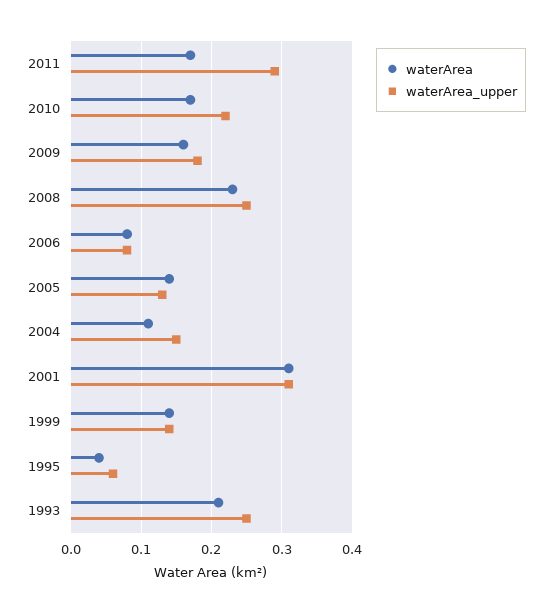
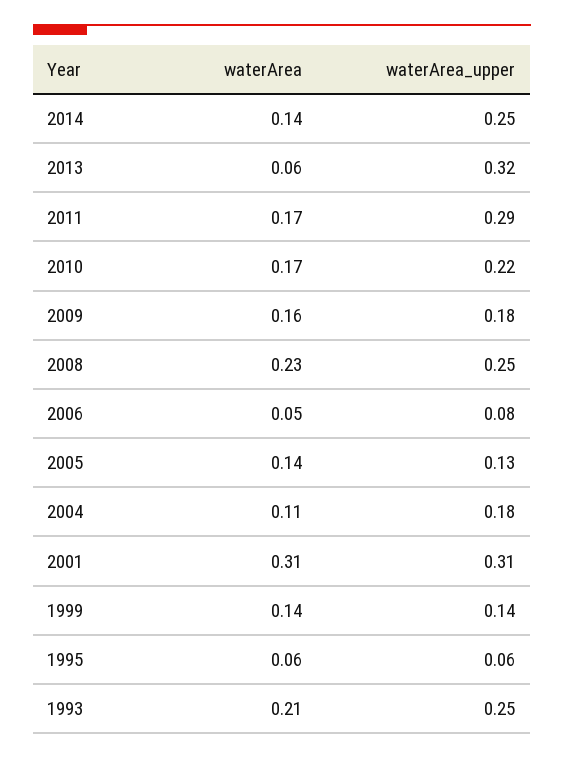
waterArea, 2006: 0.08 -> 0.05
waterArea_upper, 2004: 0.15 -> 0.18
waterArea, 1995: 0.04 -> 0.06
waterArea, 2014: none -> 0.14
waterArea_upper, 2014: none -> 0.25
waterArea, 2013: none -> 0.06
waterArea_upper, 2013: none -> 0.32

